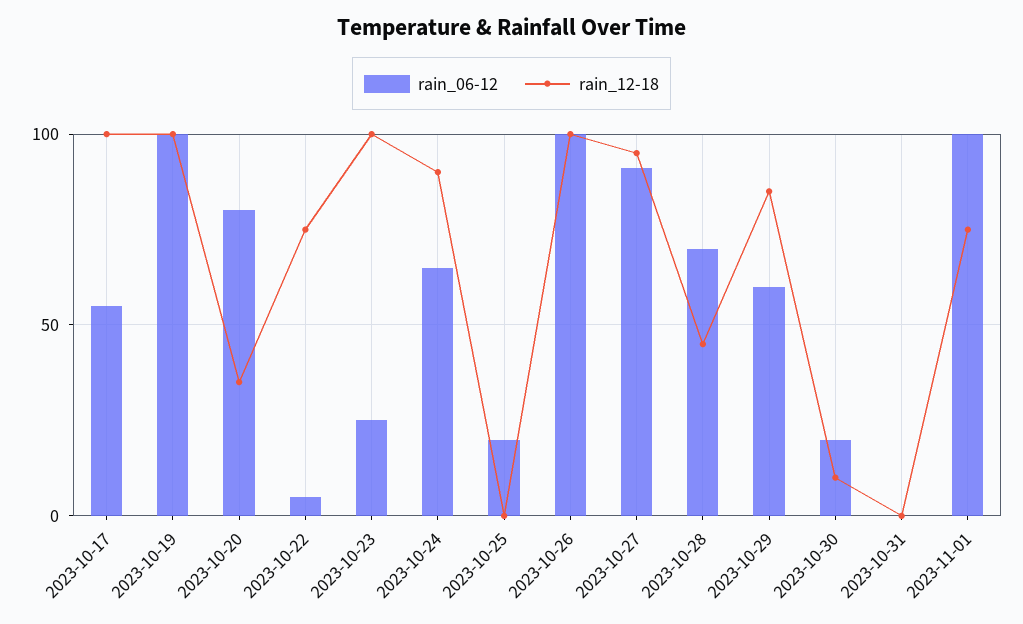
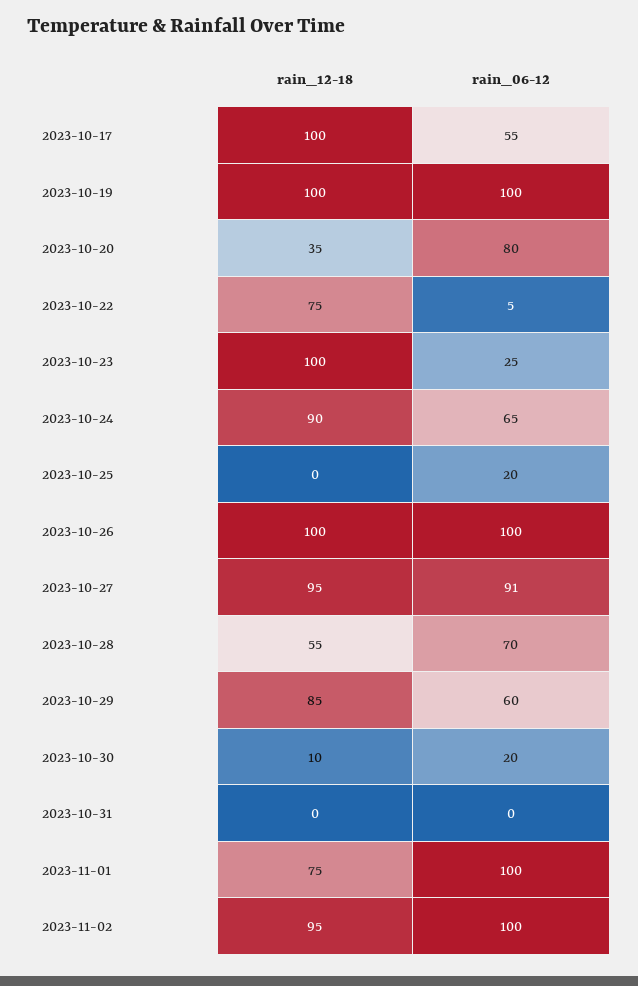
rain_12-18, 2023-10-28: 45 -> 55
rain_12-18, 2023-11-02: none -> 95
rain_06-12, 2023-11-02: none -> 100

